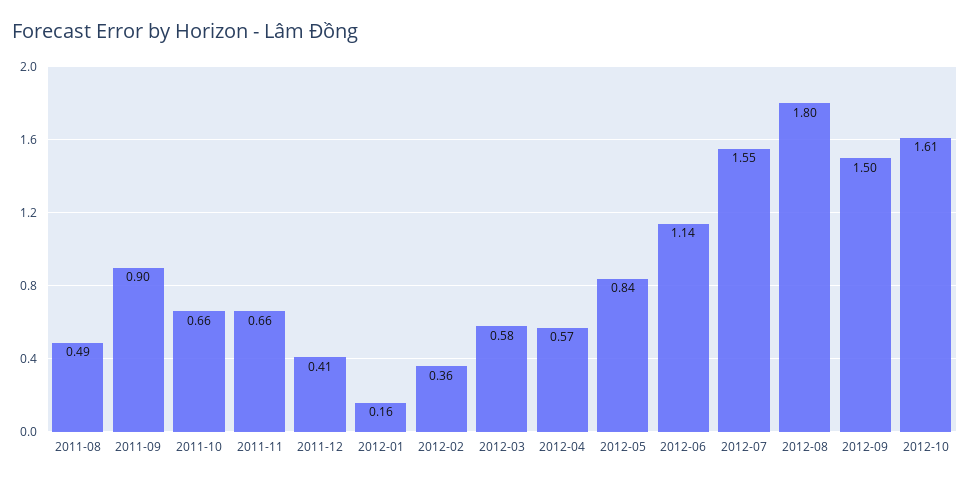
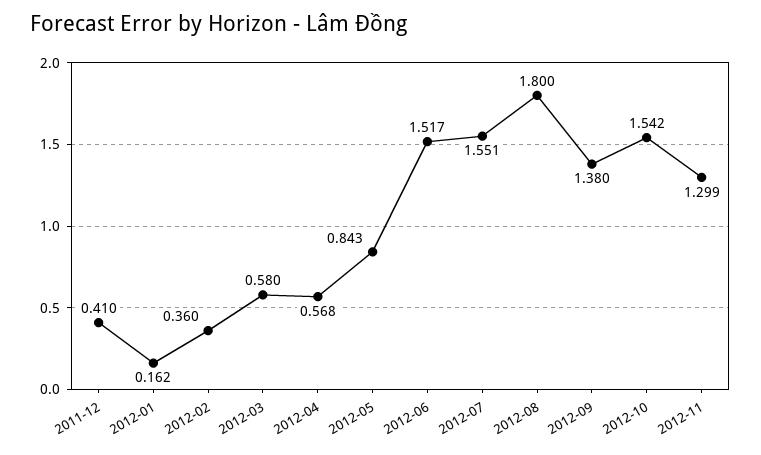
2011-08: 0.49 -> none
2011-09: 0.9 -> none
2011-10: 0.66 -> none
2011-11: 0.66 -> none
2012-06: 1.14 -> 1.517
2012-09: 1.5 -> 1.38
2012-10: 1.61 -> 1.542
2012-11: none -> 1.299

